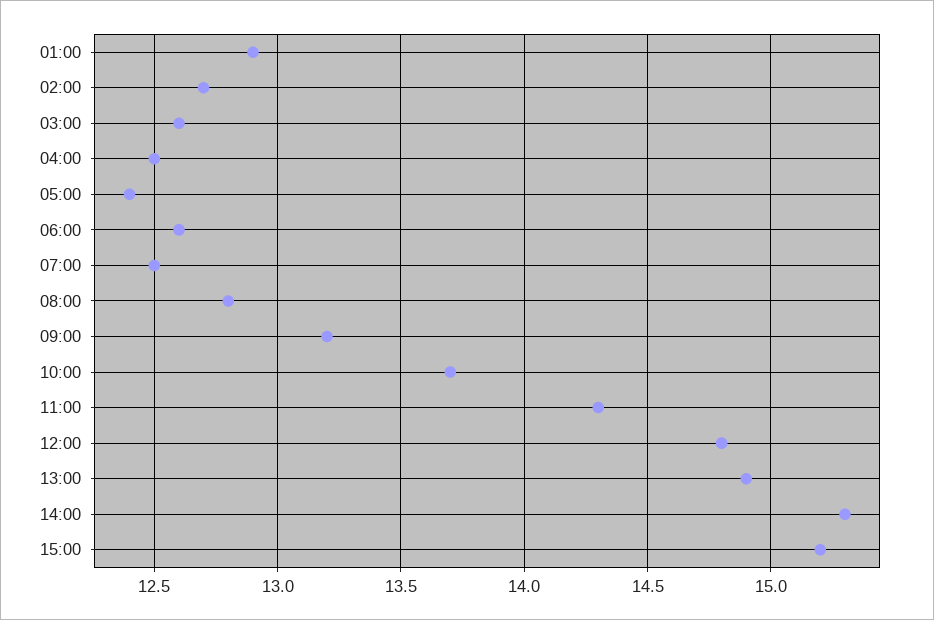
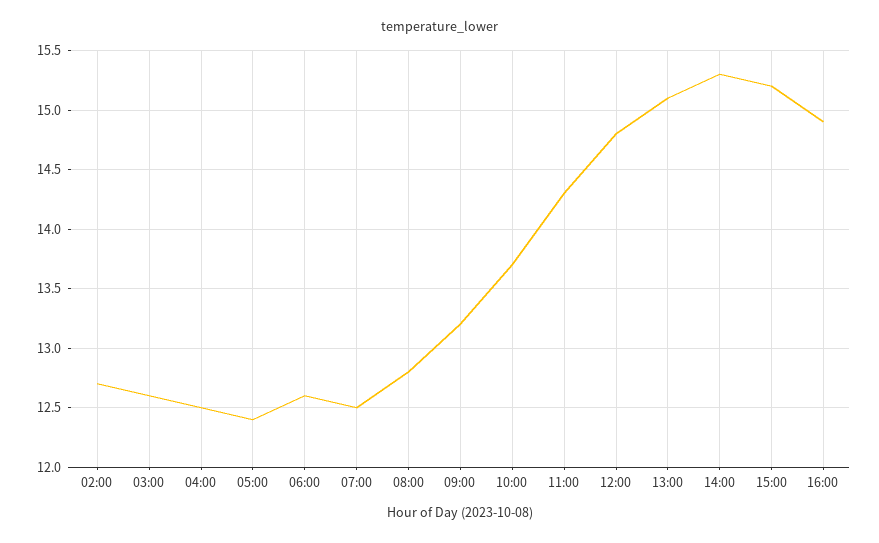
01:00: 12.9 -> none
13:00: 14.9 -> 15.1
16:00: none -> 14.9

